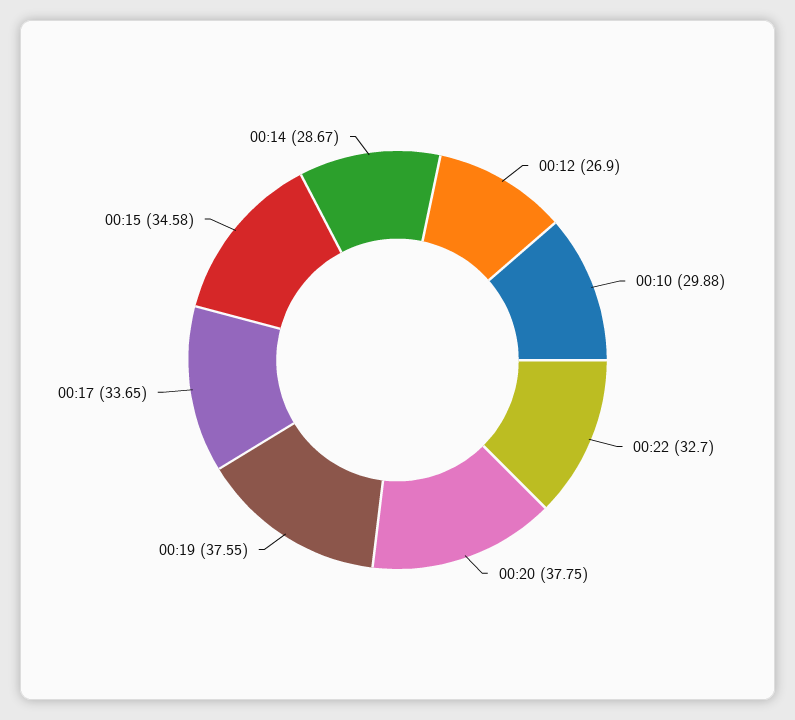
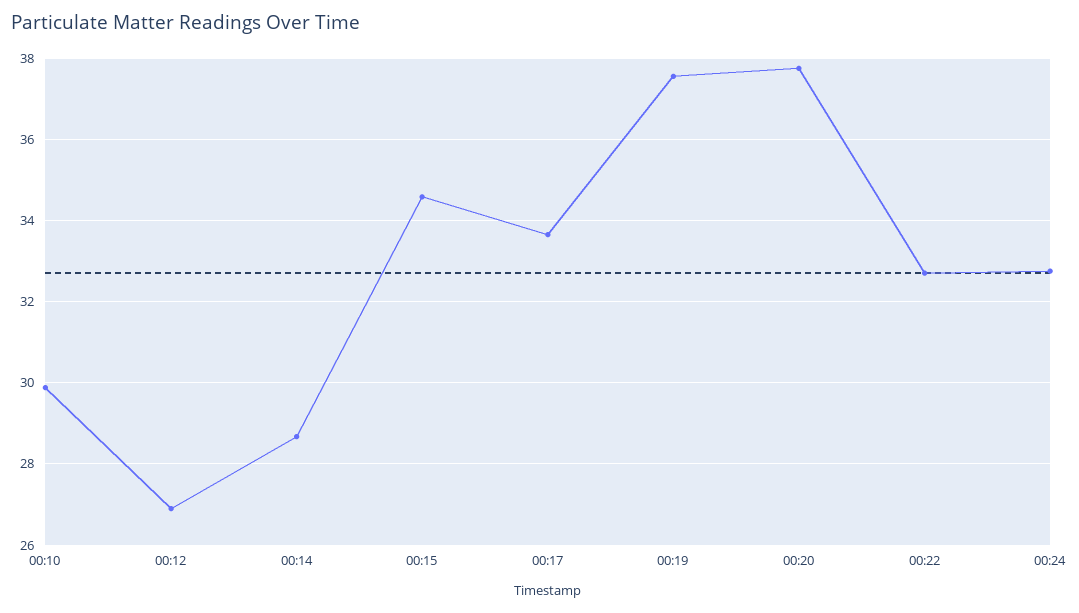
00:24: none -> 32.8

